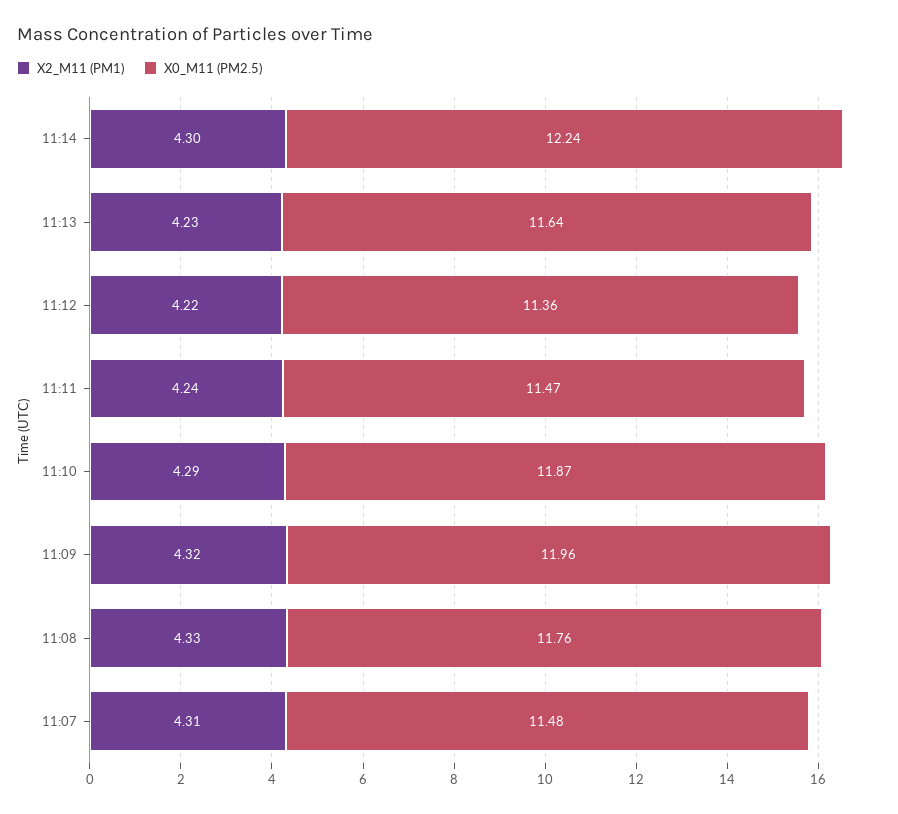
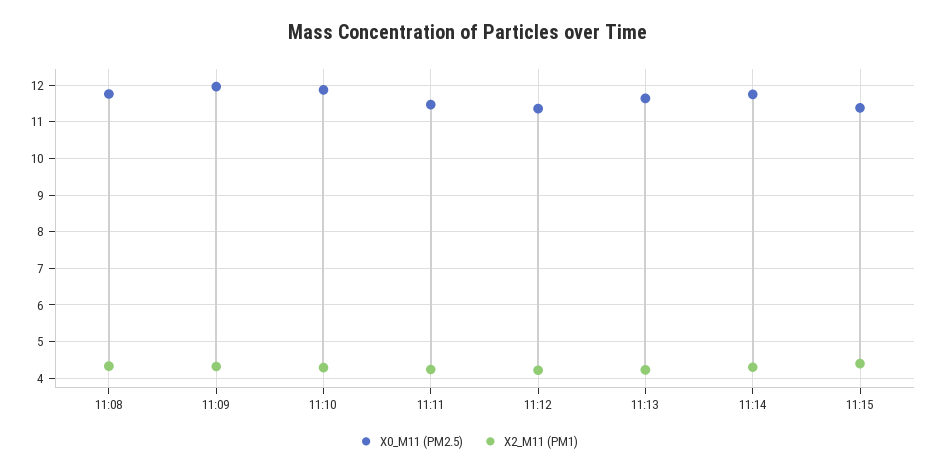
X0_M11 (PM2.5), 11:14: 12.24 -> 11.8
X2_M11 (PM1), 11:07: 4.31 -> none
X0_M11 (PM2.5), 11:07: 11.48 -> none
X0_M11 (PM2.5), 11:15: none -> 11.4
X2_M11 (PM1), 11:15: none -> 4.4

